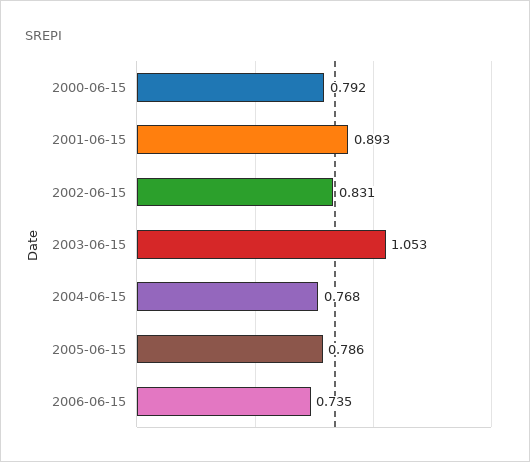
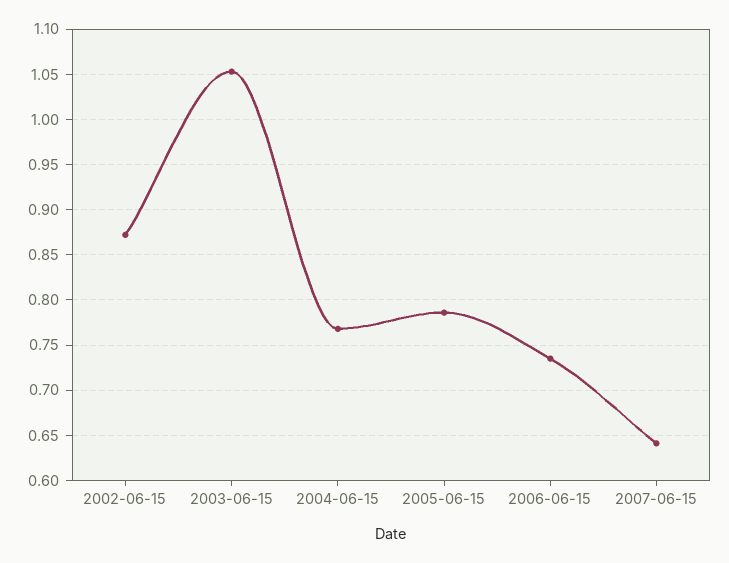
2000-06-15: 0.792 -> none
2001-06-15: 0.893 -> none
2002-06-15: 0.831 -> 0.87
2007-06-15: none -> 0.64

